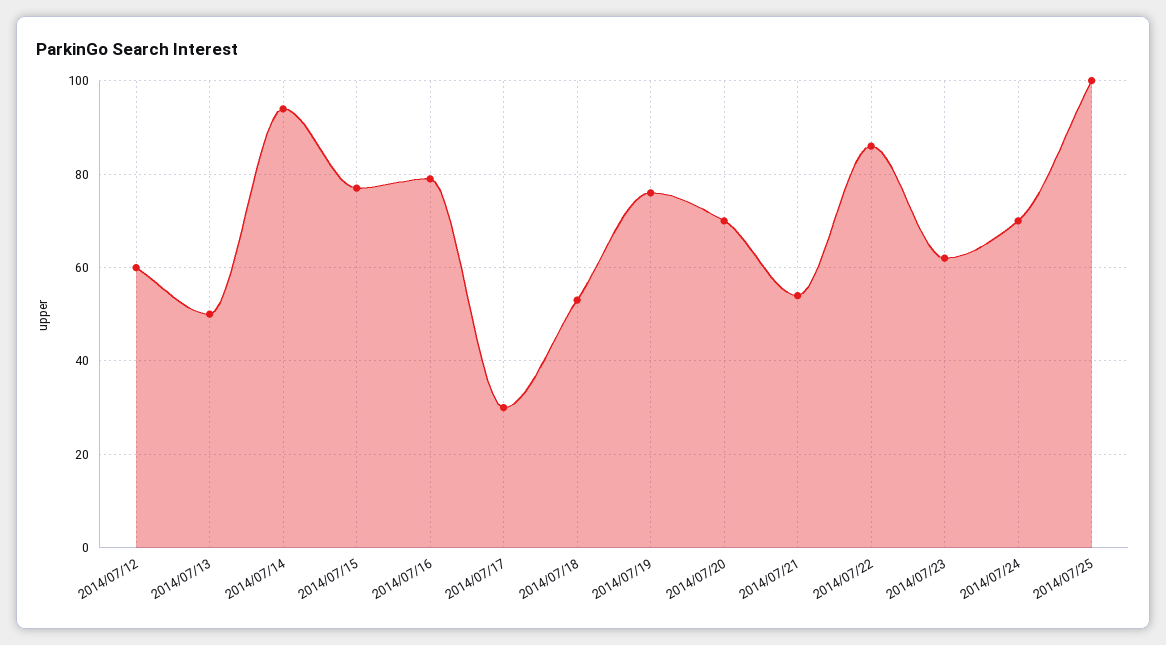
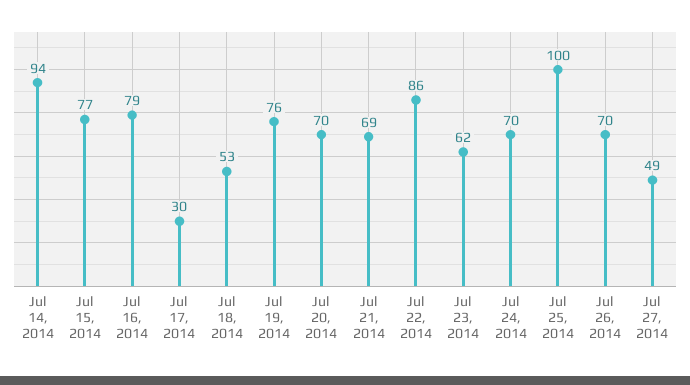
2014/07/12: 60 -> none
2014/07/13: 50 -> none
2014/07/21: 55 -> 69
Jul 26, 2014: none -> 70
Jul 27, 2014: none -> 49

